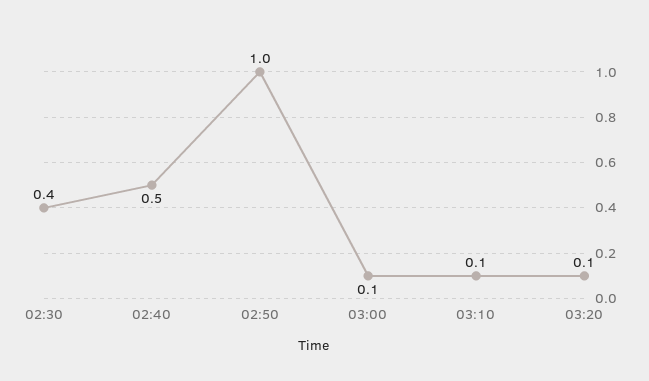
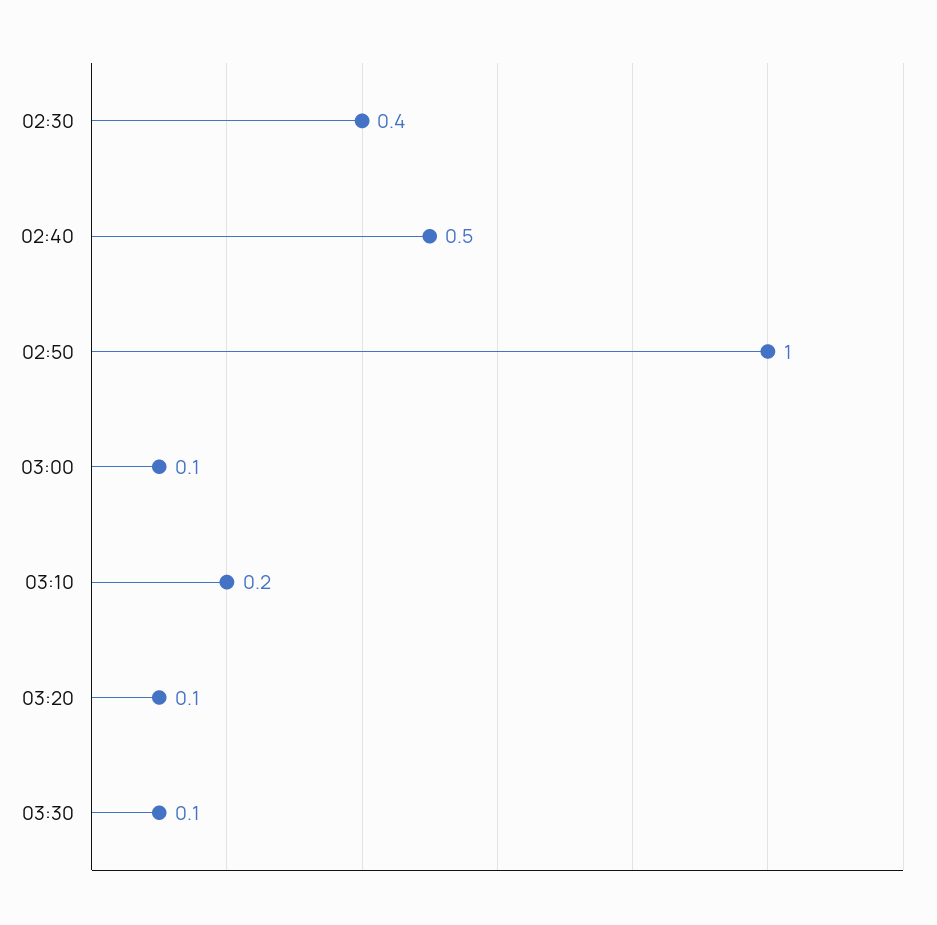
03:10: 0.1 -> 0.2
03:30: none -> 0.1

